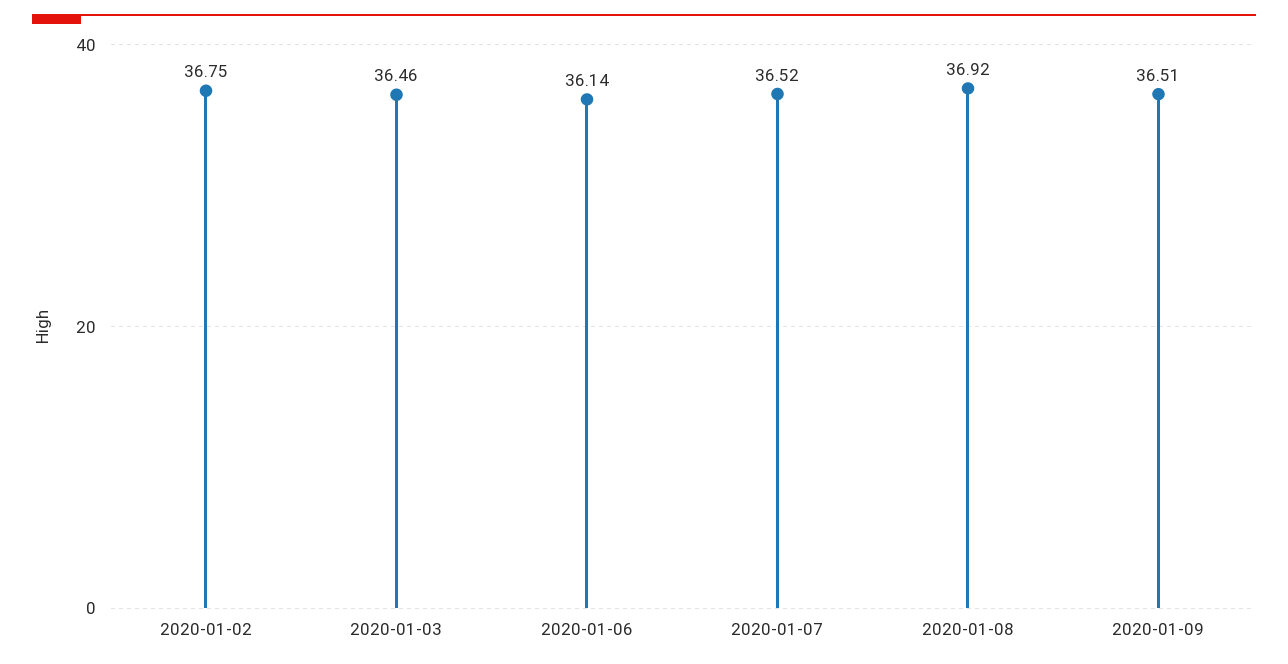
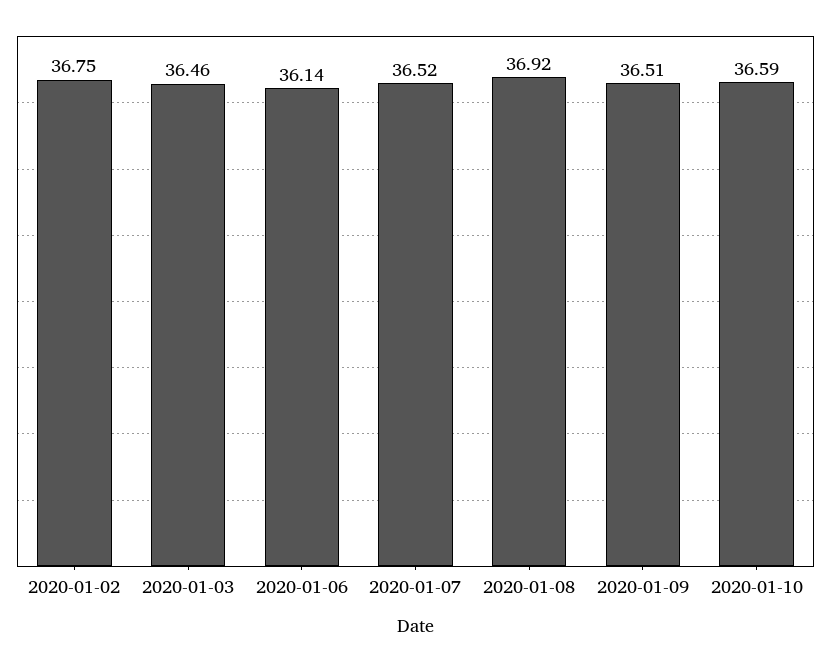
2020-01-10: none -> 36.59

